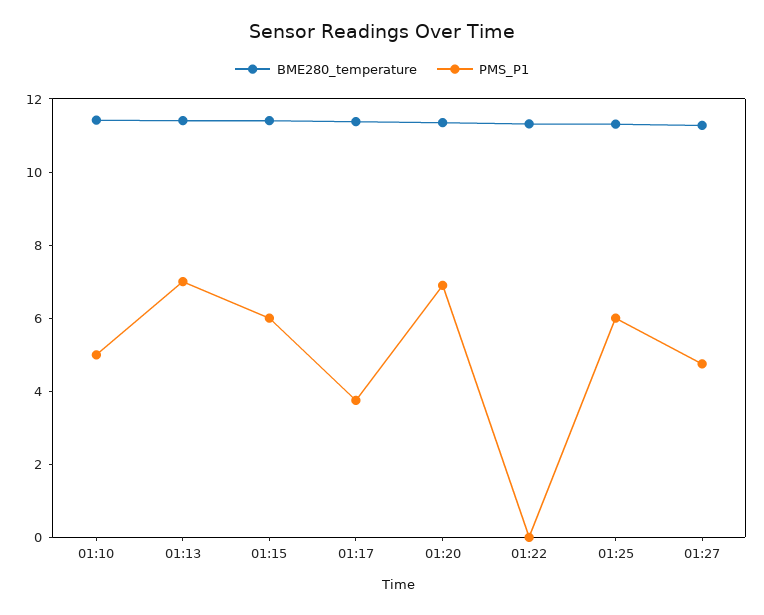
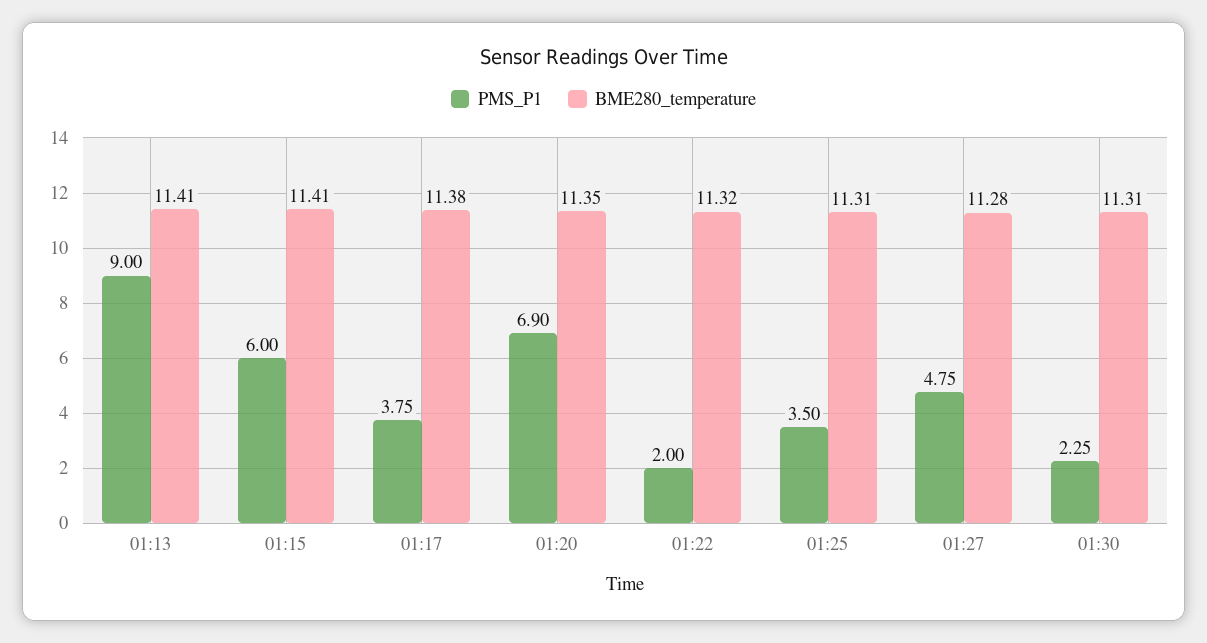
BME280_temperature, 01:10: 11.5 -> none
PMS_P1, 01:10: 5 -> none
PMS_P1, 01:13: 7 -> 9
PMS_P1, 01:22: 0 -> 2
PMS_P1, 01:25: 6 -> 3.5
PMS_P1, 01:30: none -> 2.25
BME280_temperature, 01:30: none -> 11.31

